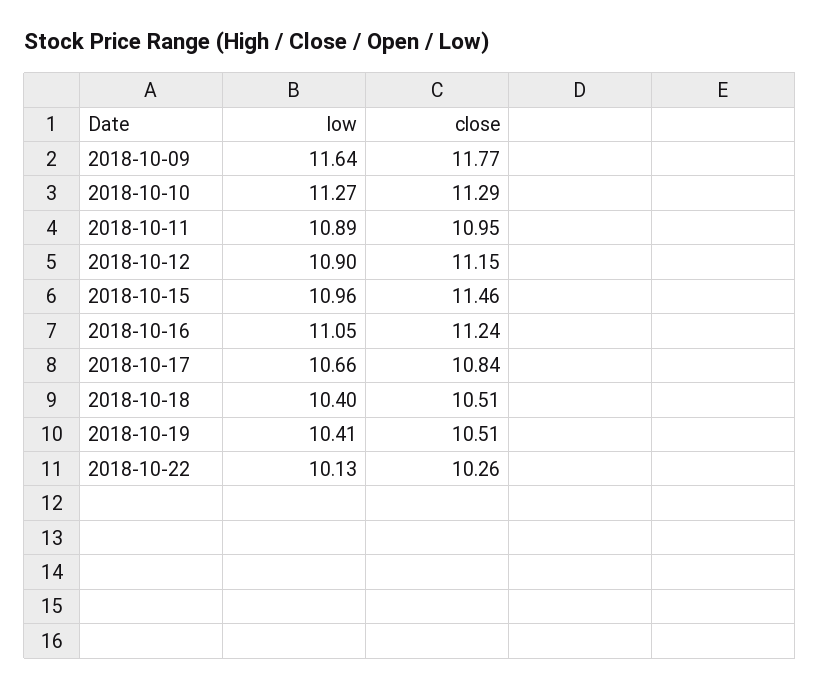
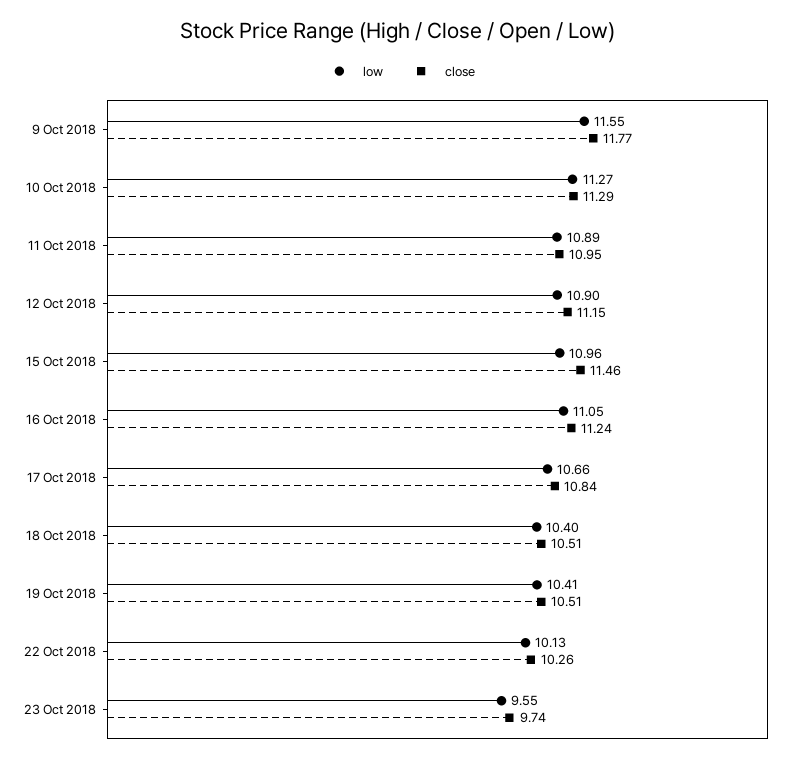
low, 2018-10-09: 11.64 -> 11.55
low, 23 Oct 2018: none -> 9.55
close, 23 Oct 2018: none -> 9.74

